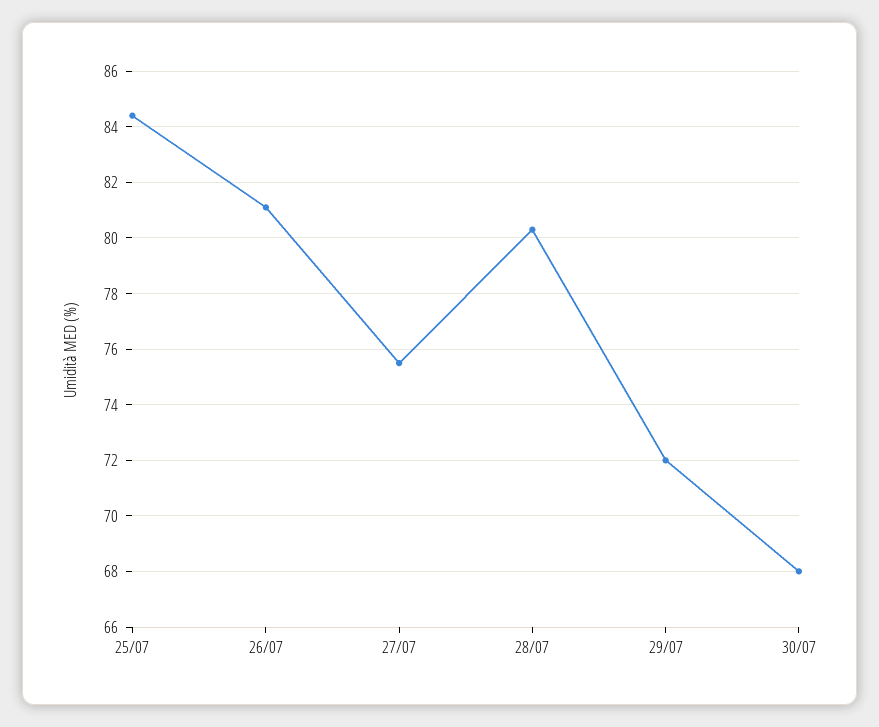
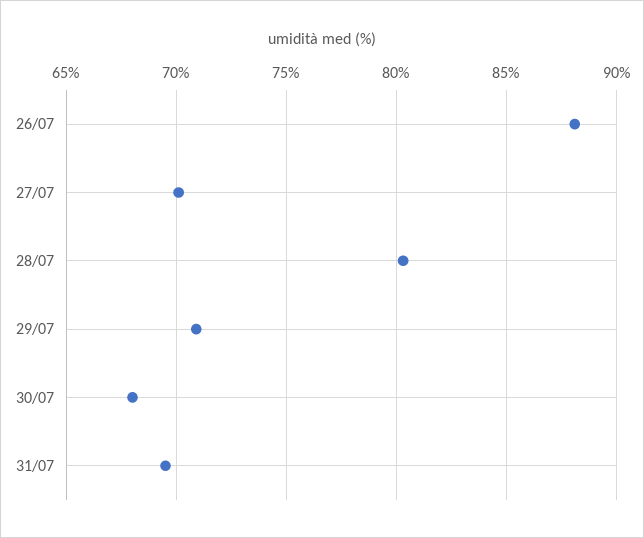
25/07: 84.5 -> none
26/07: 81 -> 88
27/07: 75.5 -> 70
29/07: 72 -> 71
31/07: none -> 69.5

